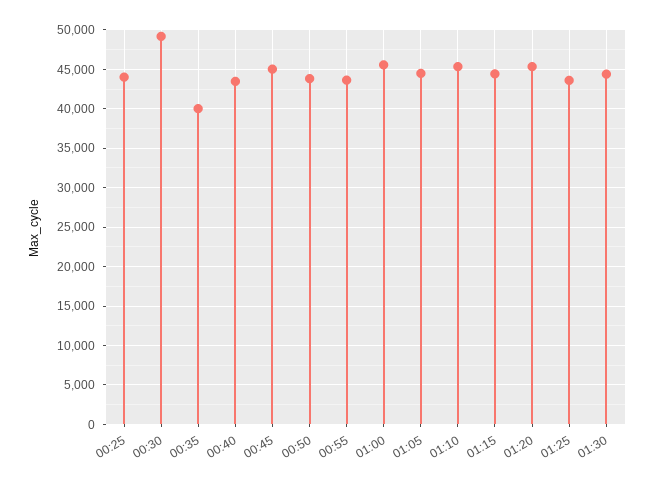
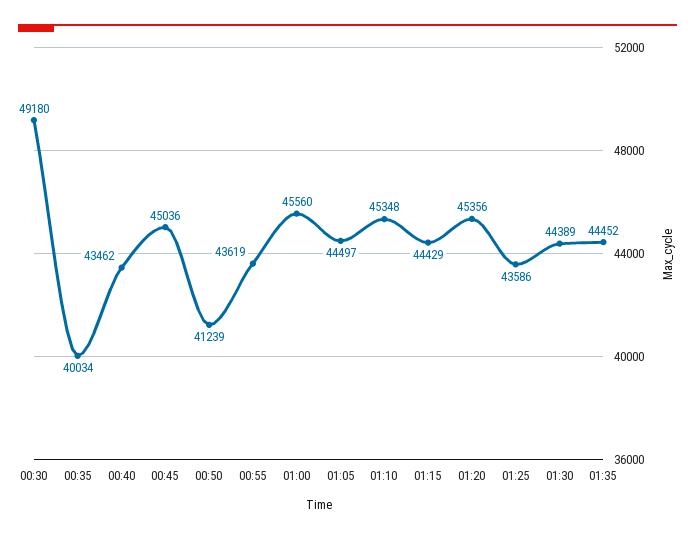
00:25: 44000 -> none
00:50: 44000 -> 41239
01:35: none -> 44452

